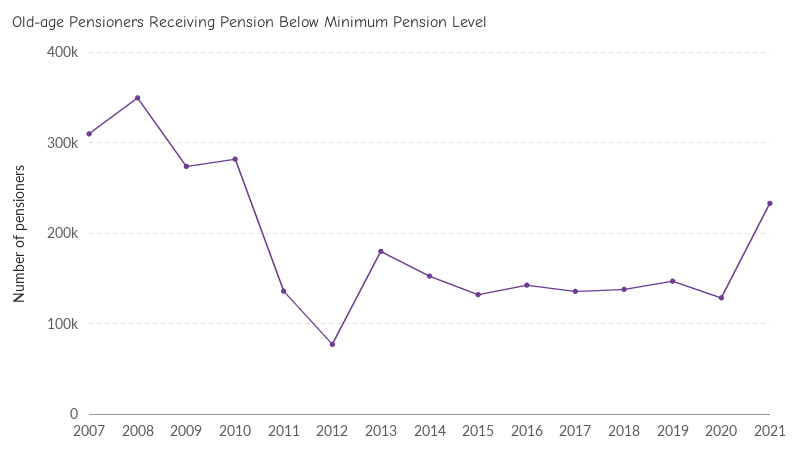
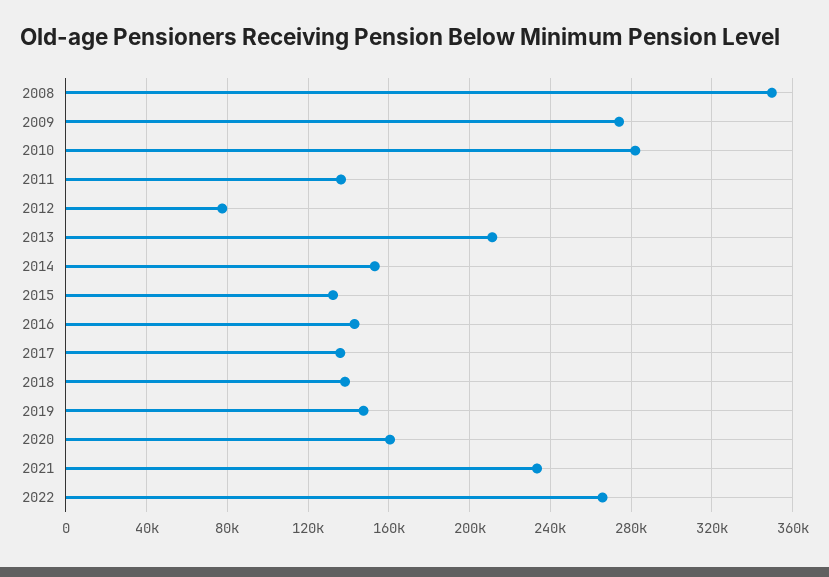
2007: 310000 -> none
2013: 180000 -> 210000
2020: 130000 -> 160000
2022: none -> 265000

